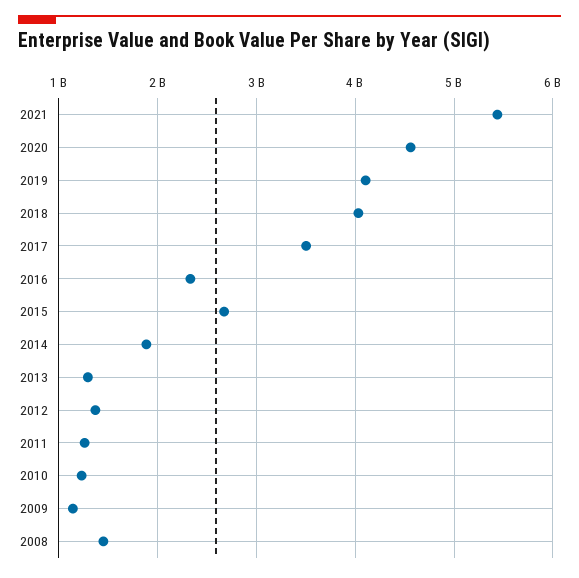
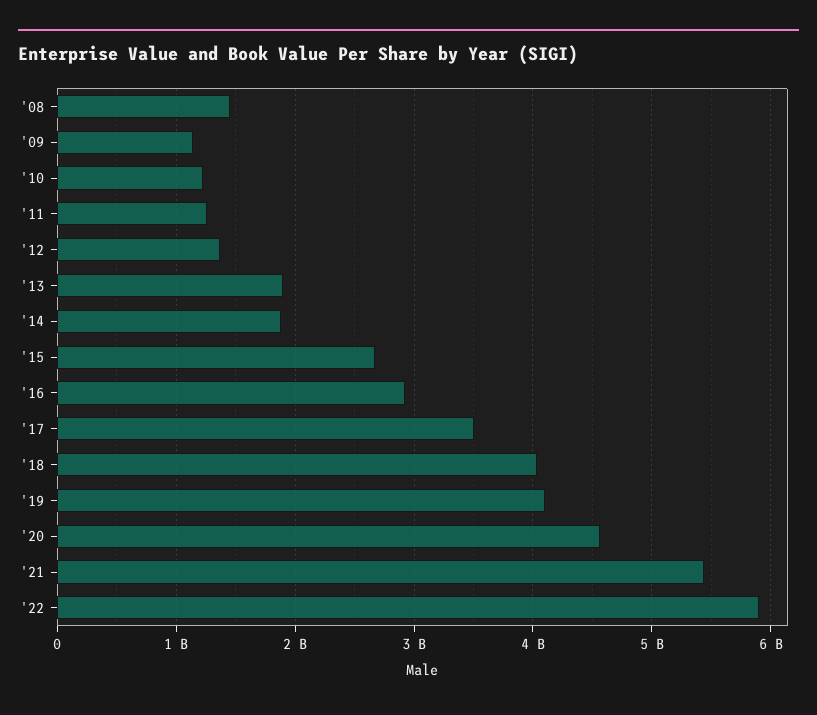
2016: 2300000000 -> 2900000000
2013: 1300000000 -> 1900000000
'22: none -> 5900000000

